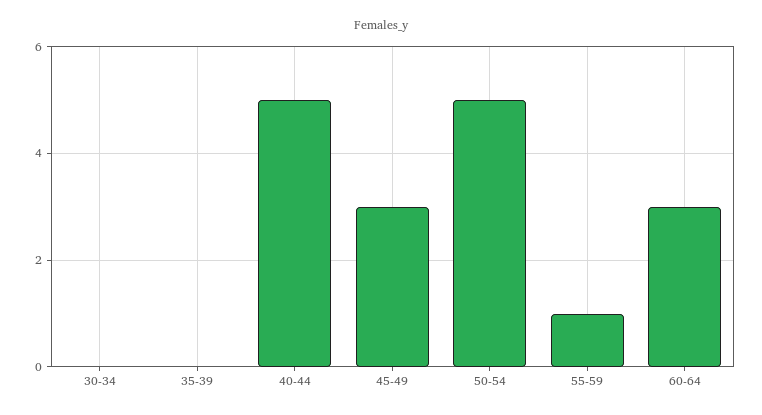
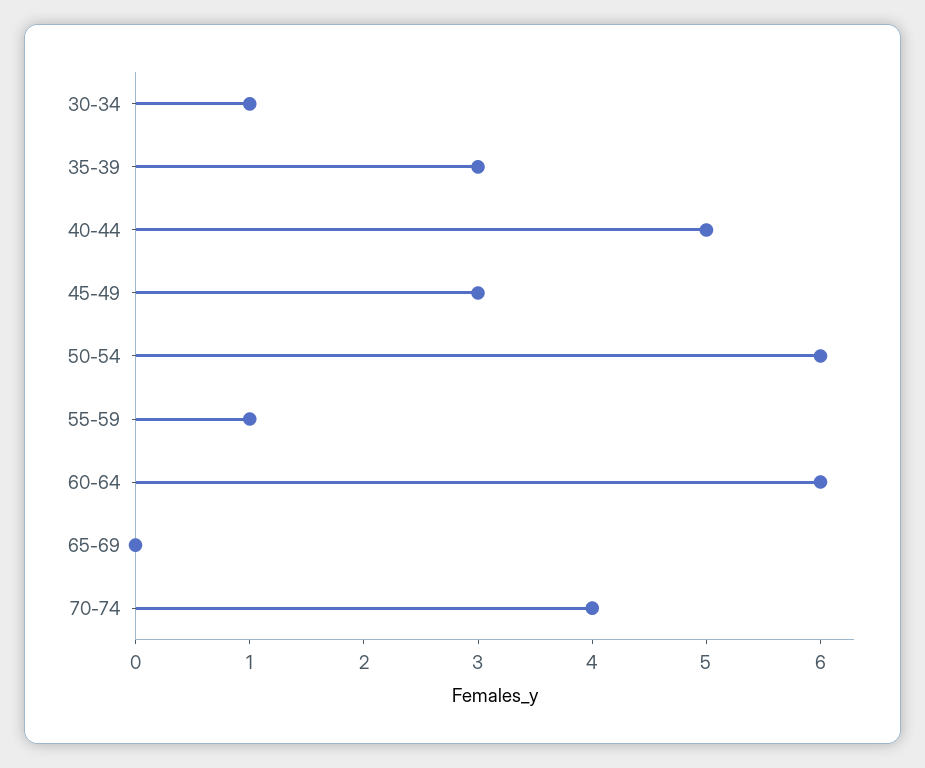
30-34: 0 -> 1
35-39: 0 -> 3
50-54: 5 -> 6
60-64: 3 -> 6
65-69: none -> 0
70-74: none -> 4

